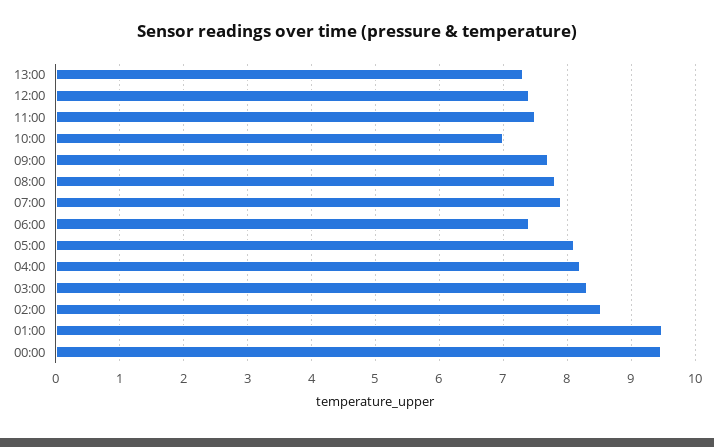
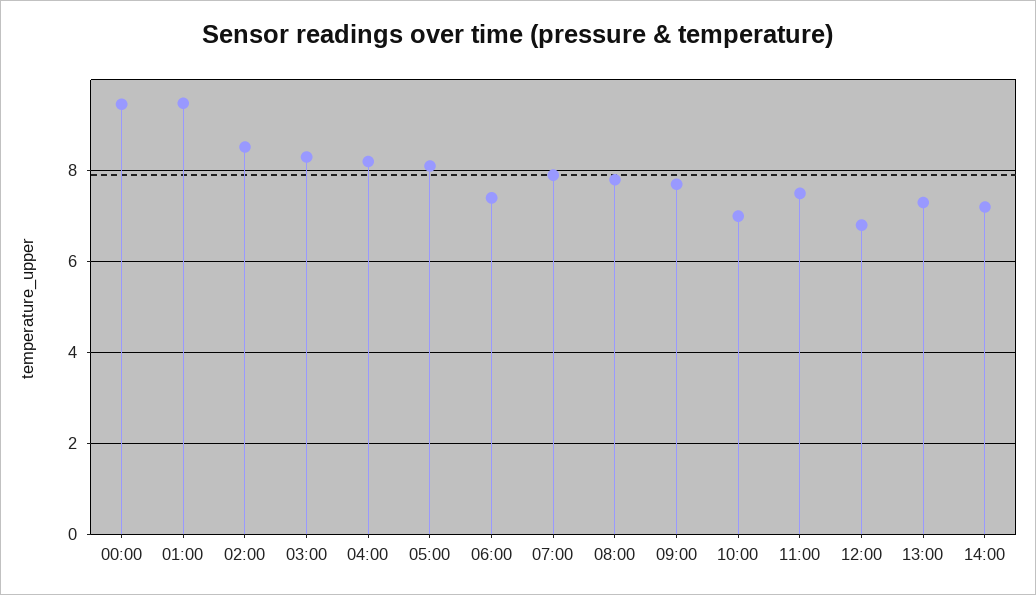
12:00: 7.4 -> 6.8
14:00: none -> 7.2

